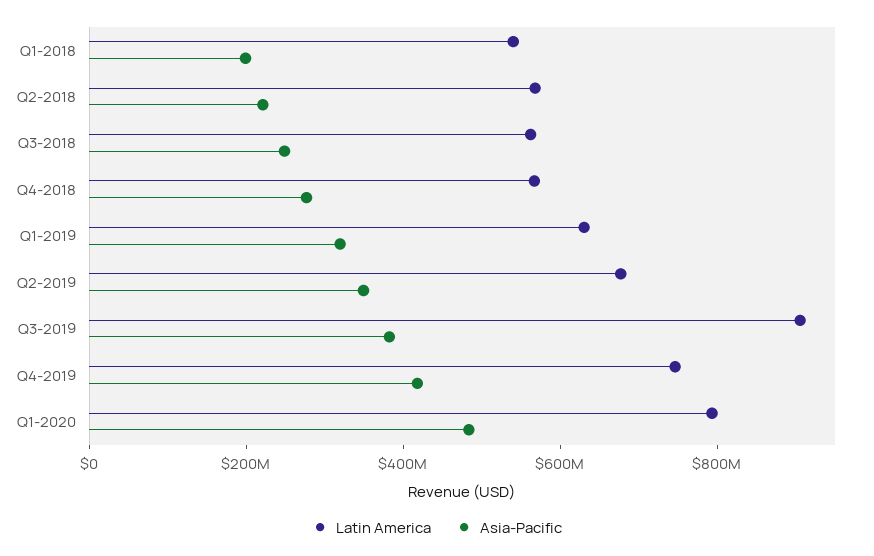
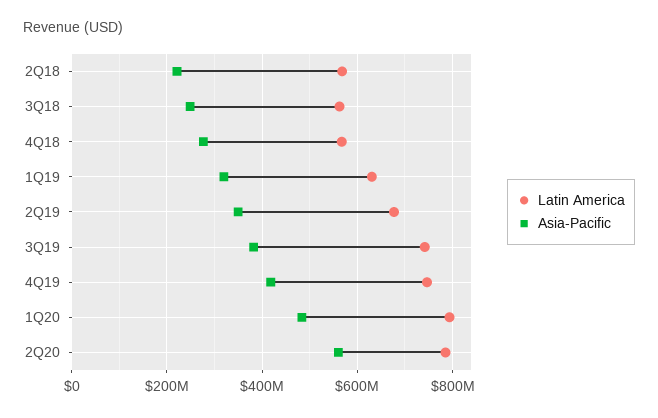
Latin America, Q1-2018: 550000000 -> none
Asia-Pacific, Q1-2018: 200000000 -> none
Latin America, Q3-2019: 900000000 -> 740000000
Latin America, 2Q20: none -> 780000000
Asia-Pacific, 2Q20: none -> 560000000

